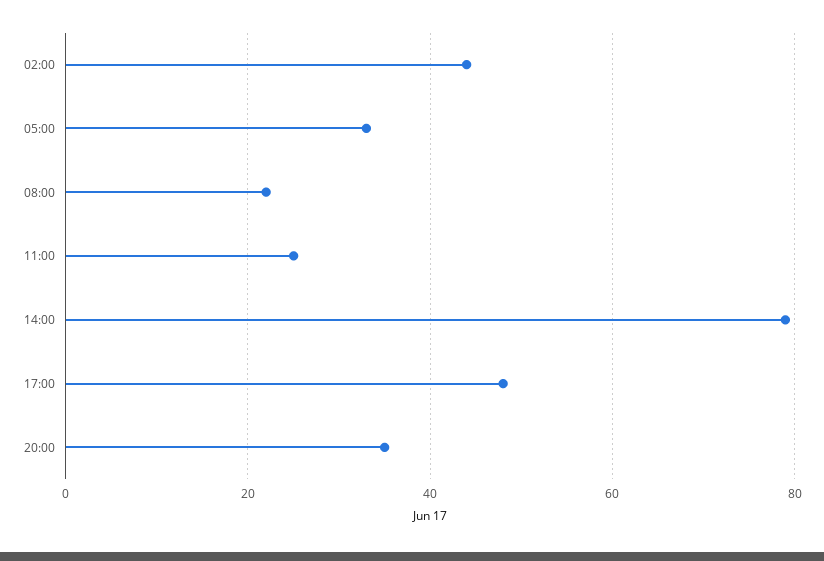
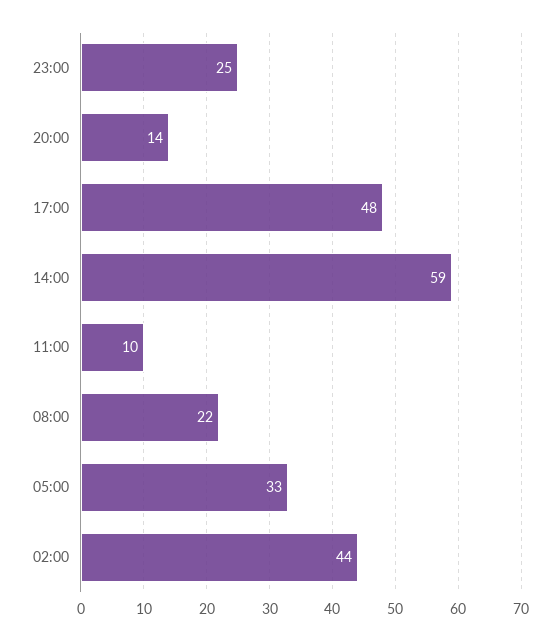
11:00: 25 -> 10
14:00: 80 -> 59
20:00: 35 -> 14
23:00: none -> 25

